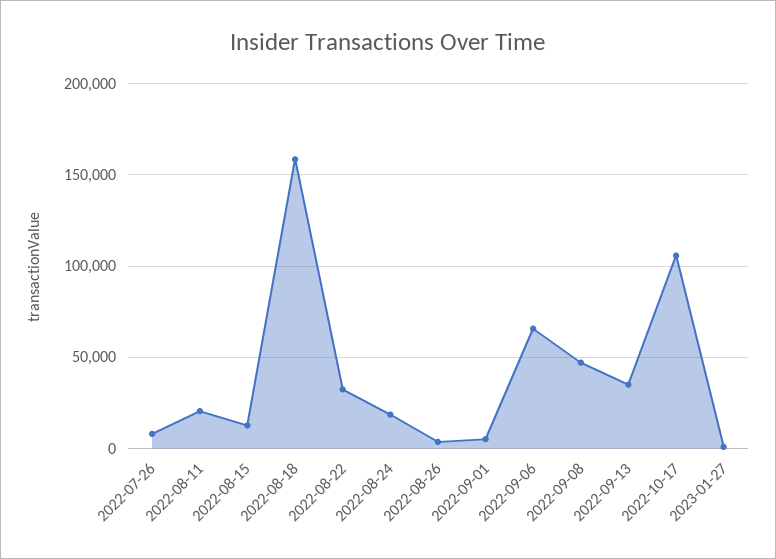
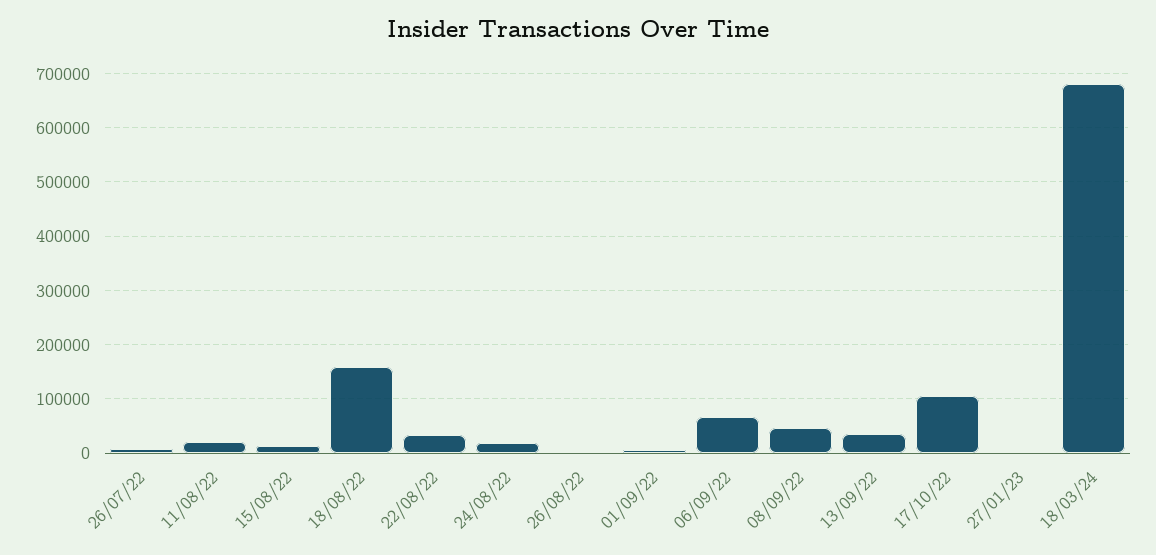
18/03/24: none -> 680000

